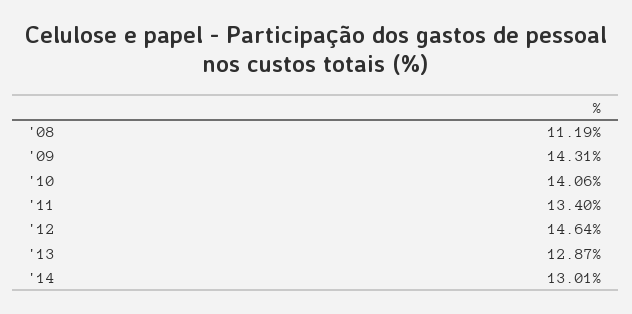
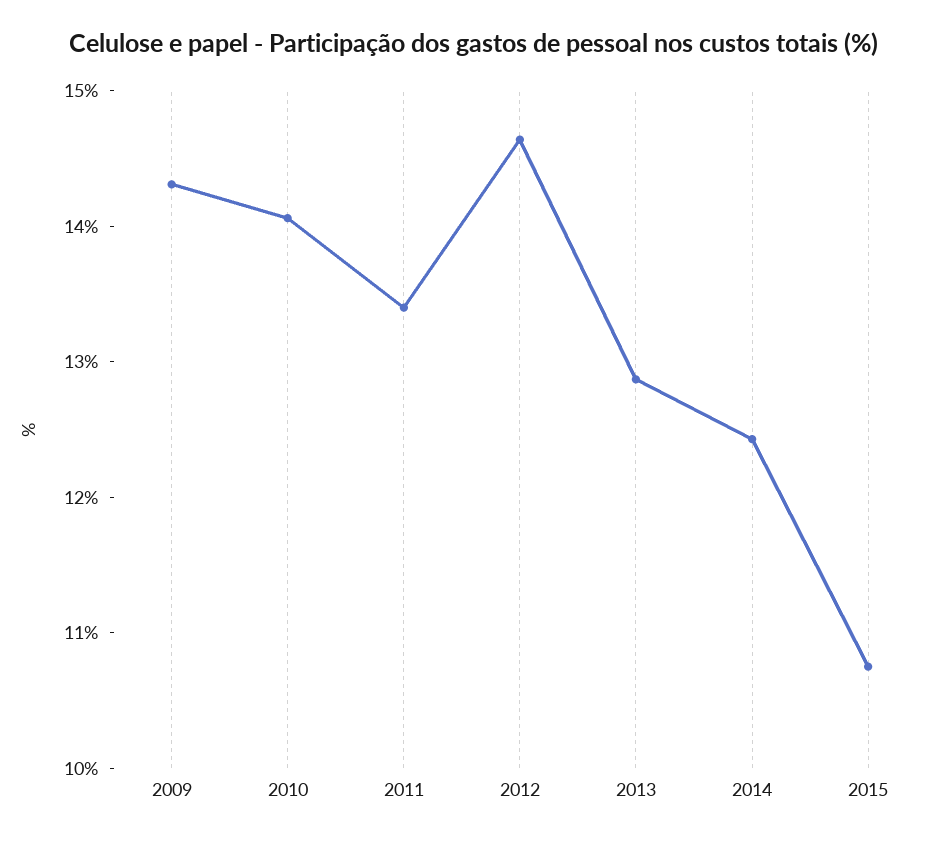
'08: 11.19 -> none
'14: 13.01 -> 12.4
2015: none -> 10.8

